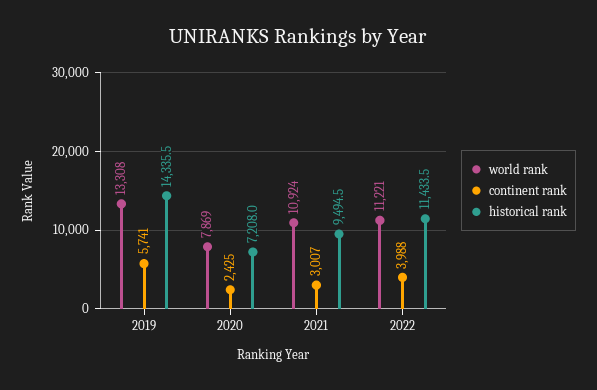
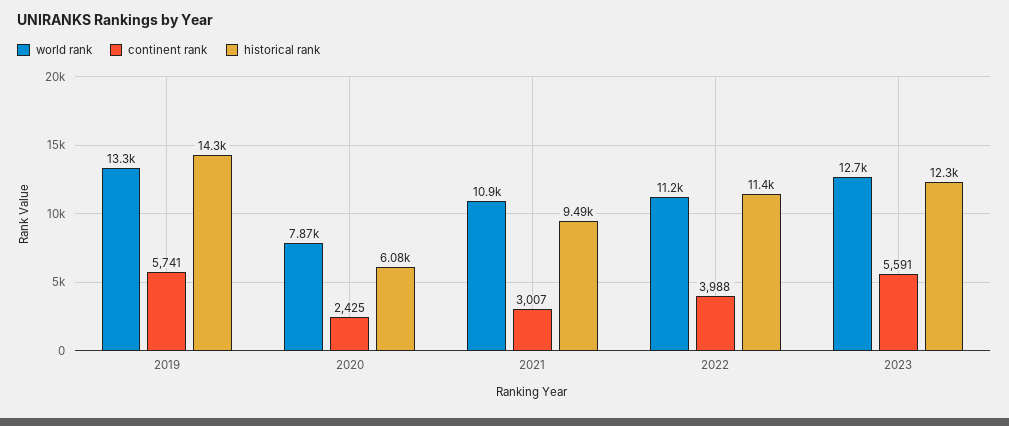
historical rank, 2020: 7208 -> 6080
world rank, 2023: none -> 12700
continent rank, 2023: none -> 5591
historical rank, 2023: none -> 12300

